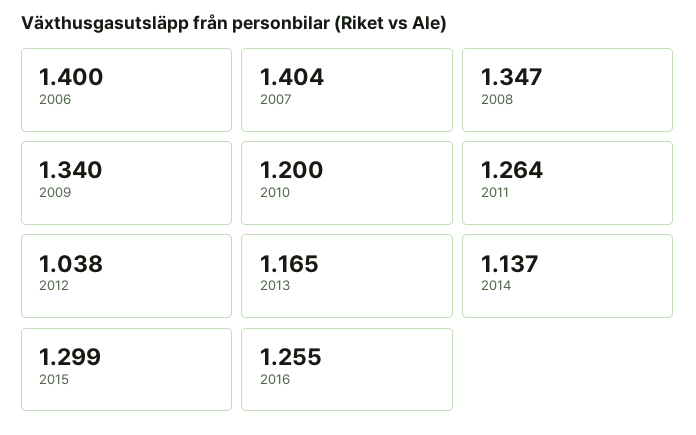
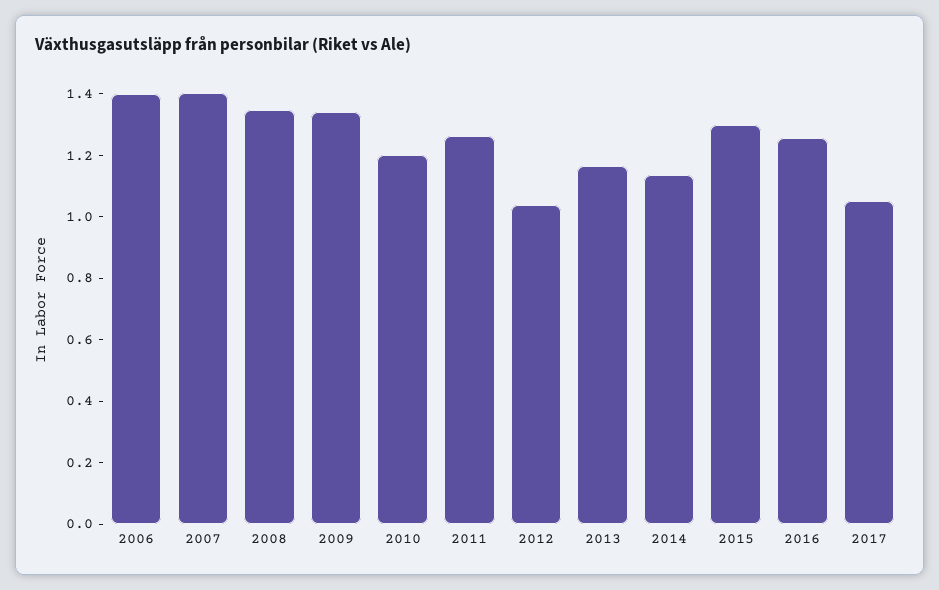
2017: none -> 1.05

